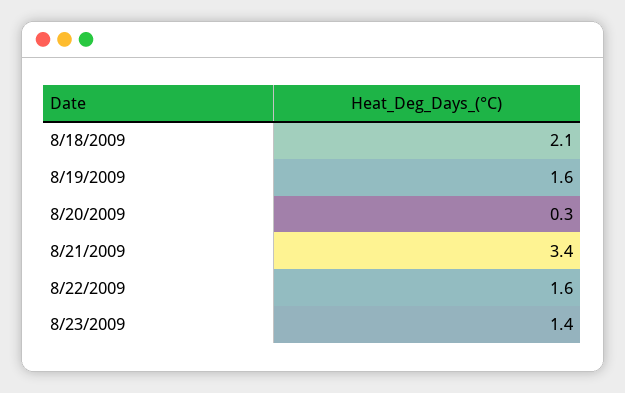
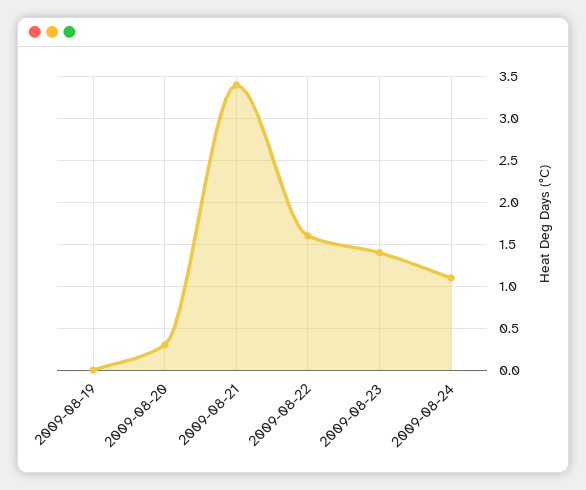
8/18/2009: 2.1 -> none
8/19/2009: 1.6 -> 0
2009-08-24: none -> 1.1

